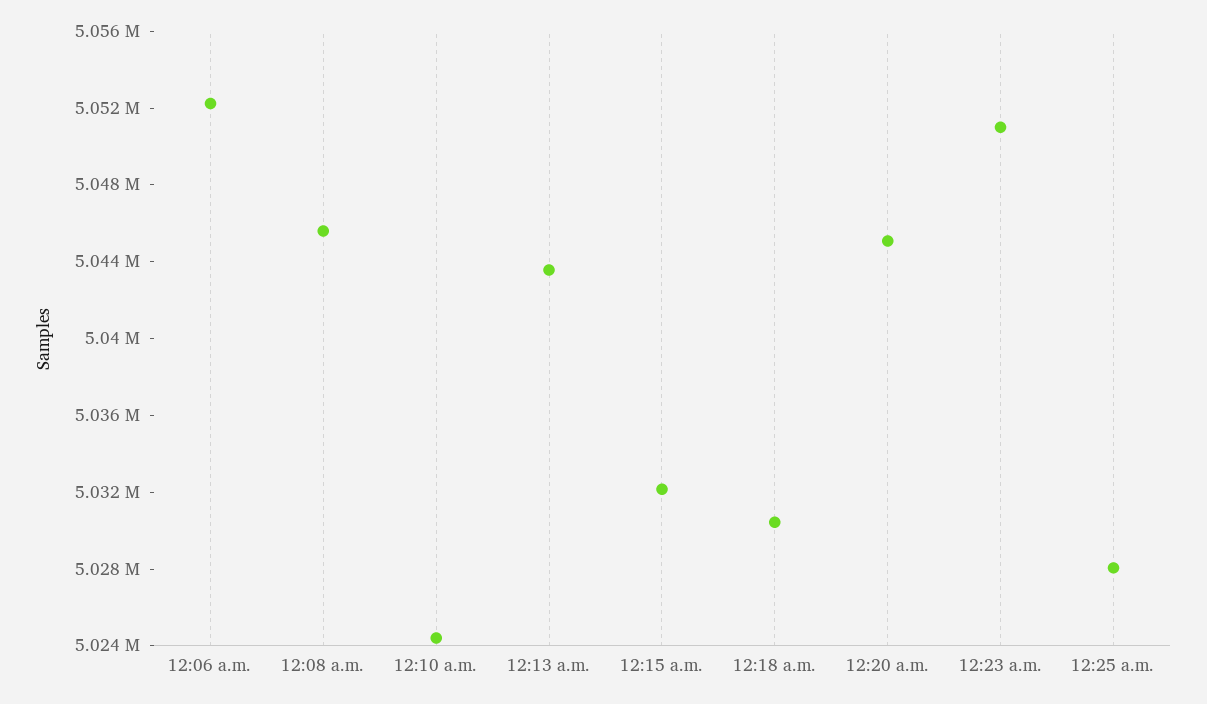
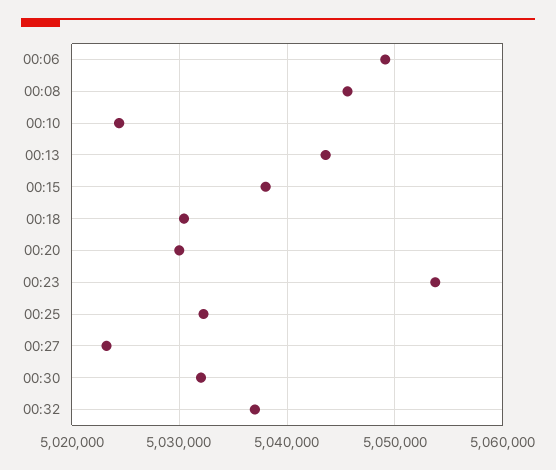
12:06 a.m.: 5052000 -> 5049000
12:15 a.m.: 5032000 -> 5038000
12:20 a.m.: 5045000 -> 5030000
12:23 a.m.: 5051000 -> 5054000
12:25 a.m.: 5028000 -> 5032000
00:27: none -> 5023000
00:30: none -> 5032000
00:32: none -> 5037000

